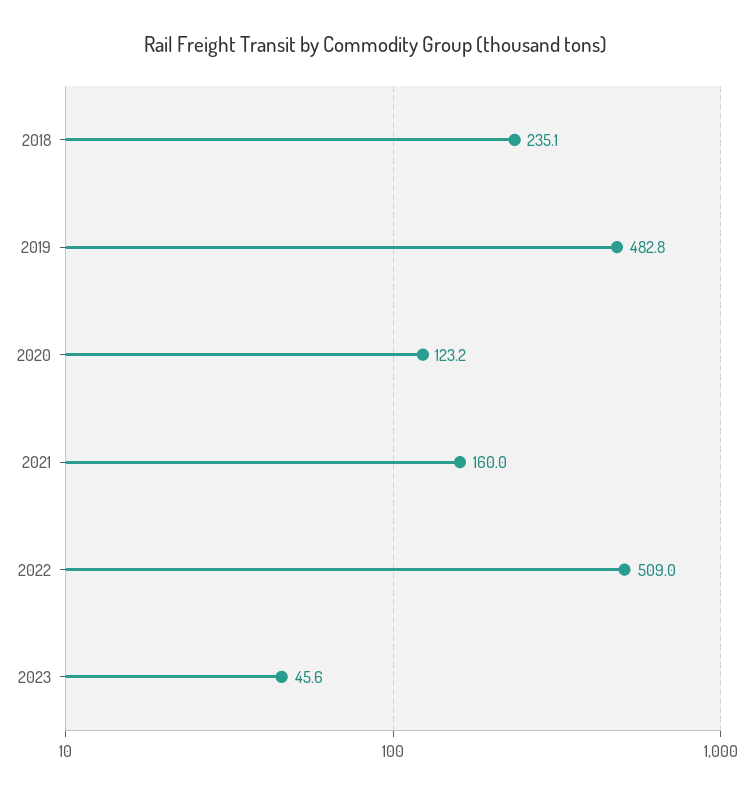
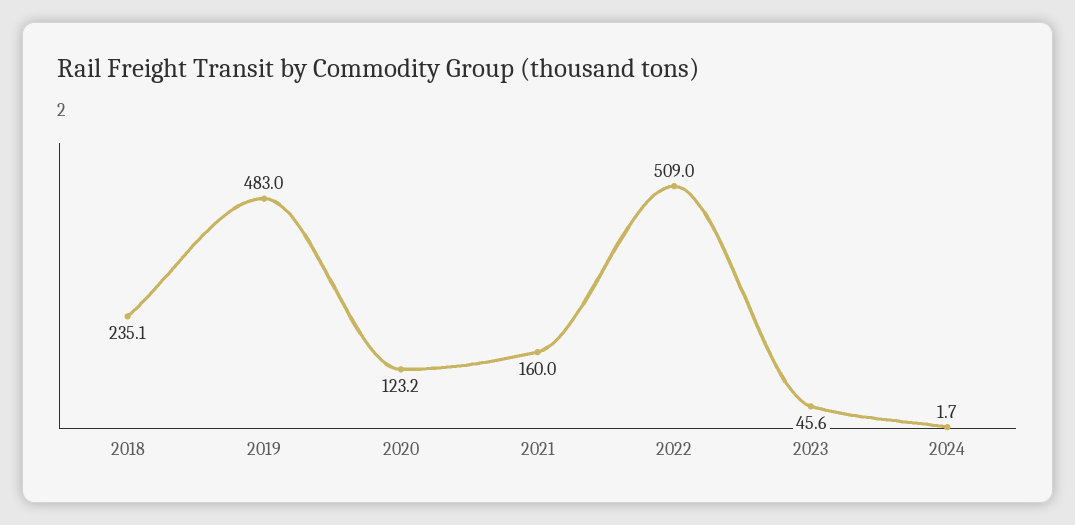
2019: 482.8 -> 483
2024: none -> 1.7

